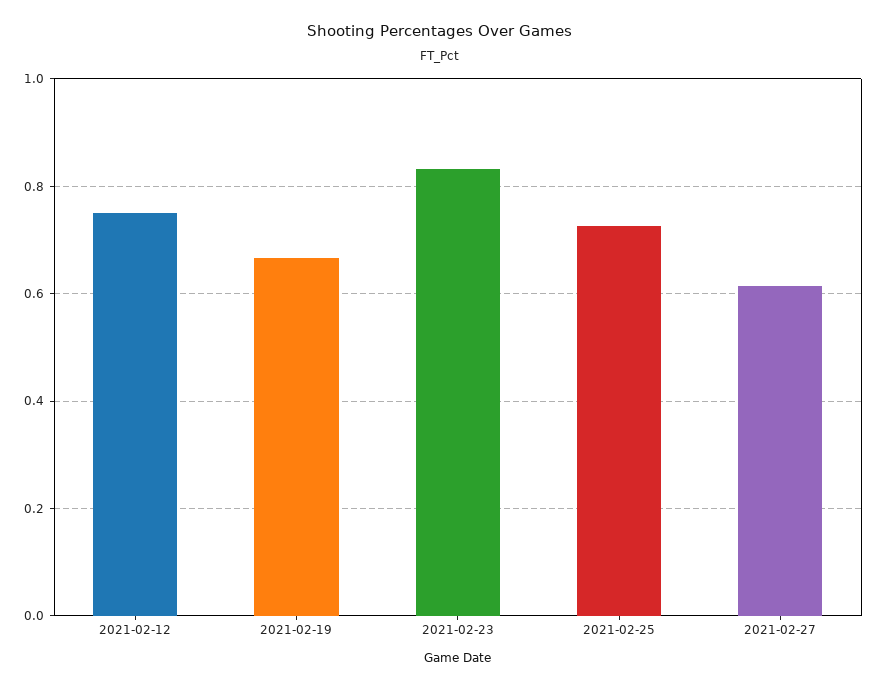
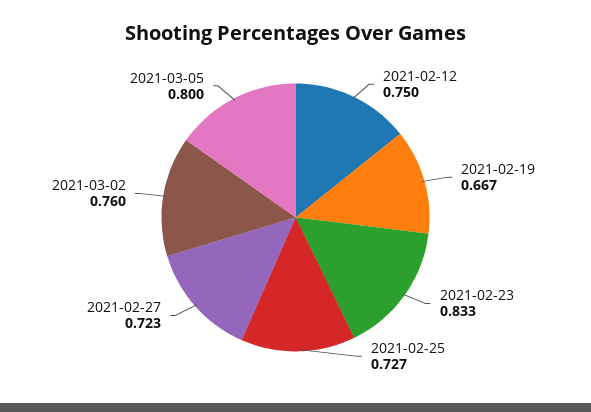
2021-02-27: 0.62 -> 0.723
2021-03-02: none -> 0.76
2021-03-05: none -> 0.8

